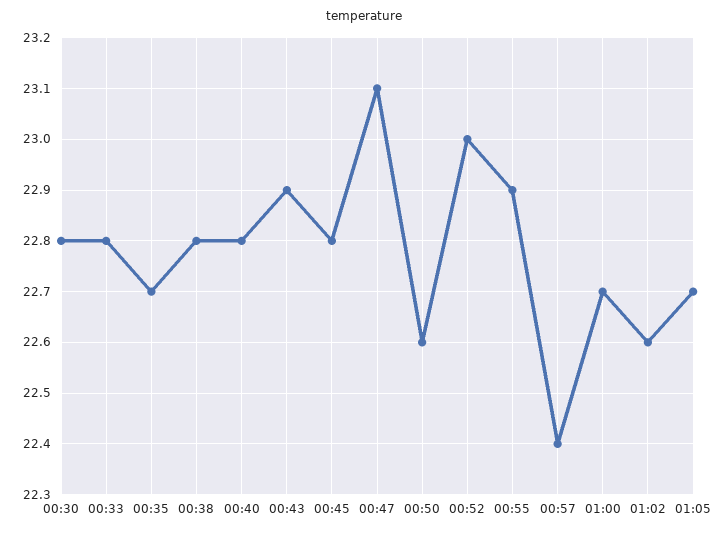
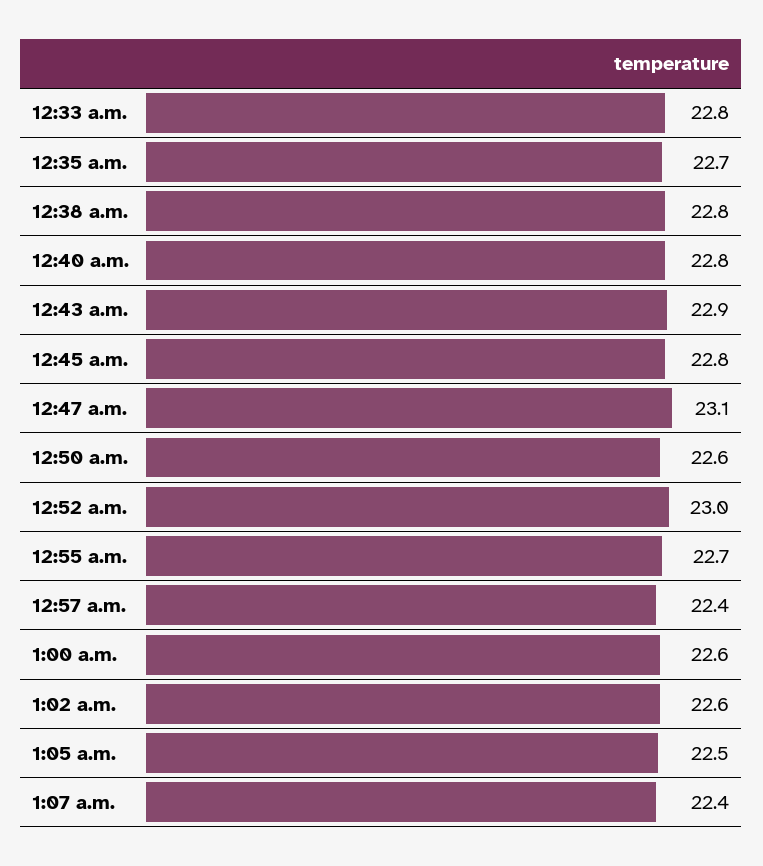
00:30: 22.8 -> none
00:55: 22.9 -> 22.7
01:00: 22.7 -> 22.6
01:05: 22.7 -> 22.5
1:07 a.m.: none -> 22.4

